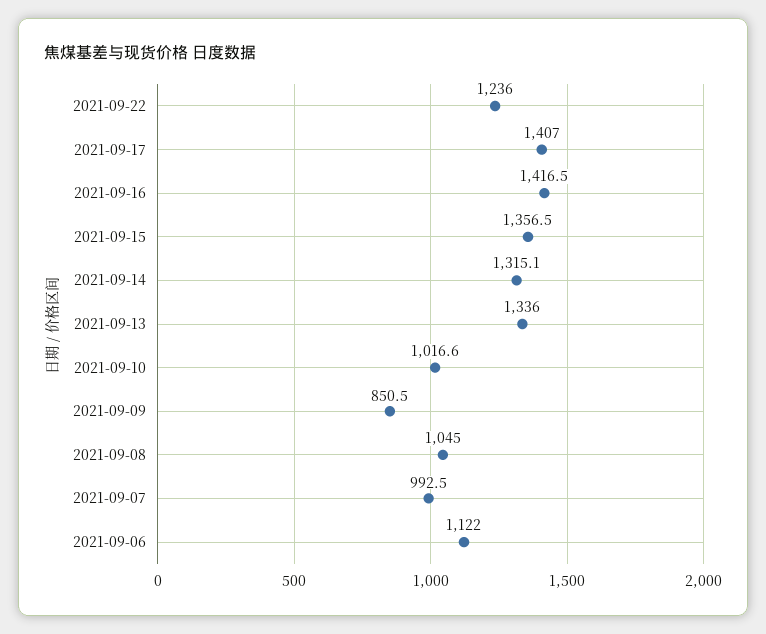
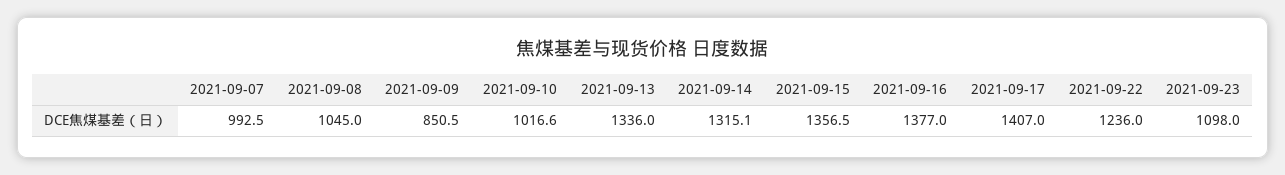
2021-09-16: 1416.5 -> 1377
2021-09-06: 1122 -> none
2021-09-23: none -> 1098

